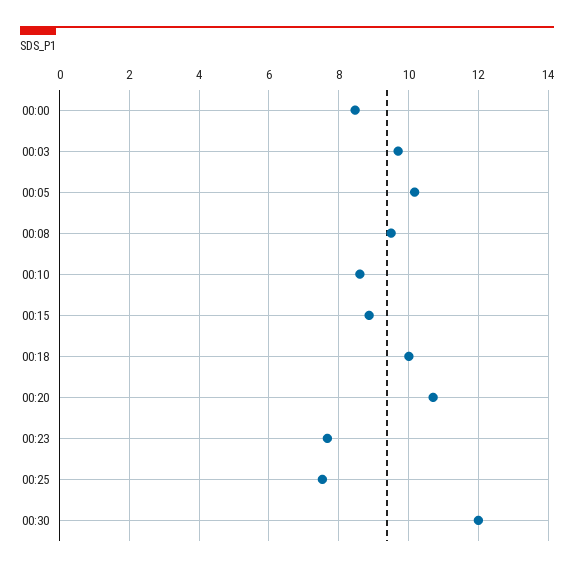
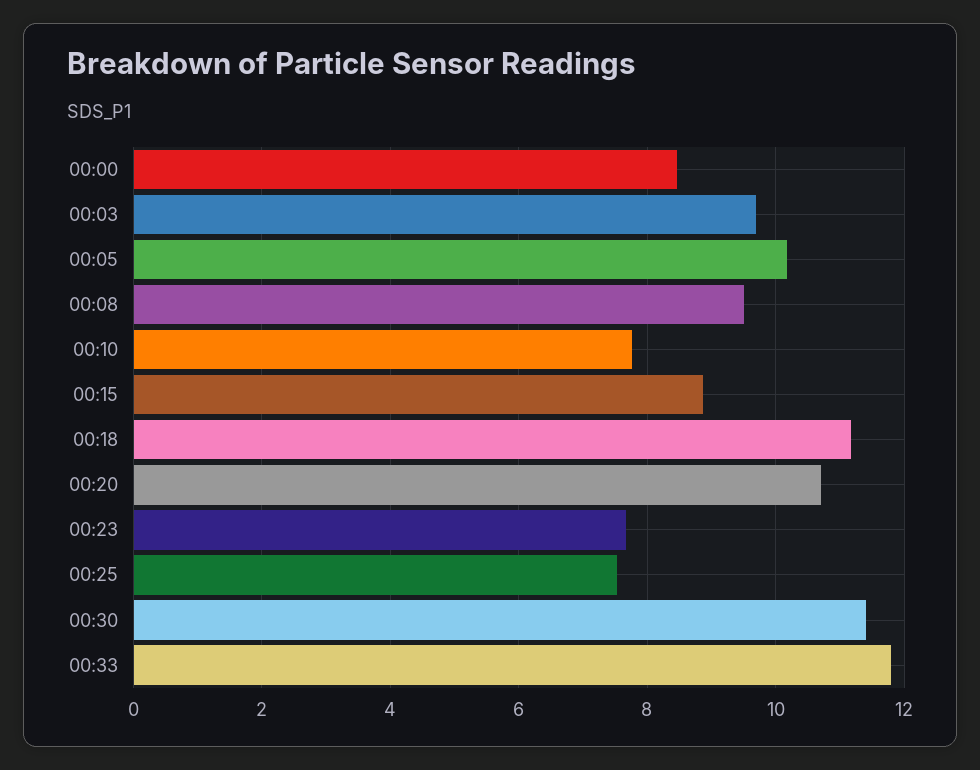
00:10: 8.6 -> 7.8
00:18: 10 -> 11.2
00:30: 12 -> 11.4
00:33: none -> 11.8

